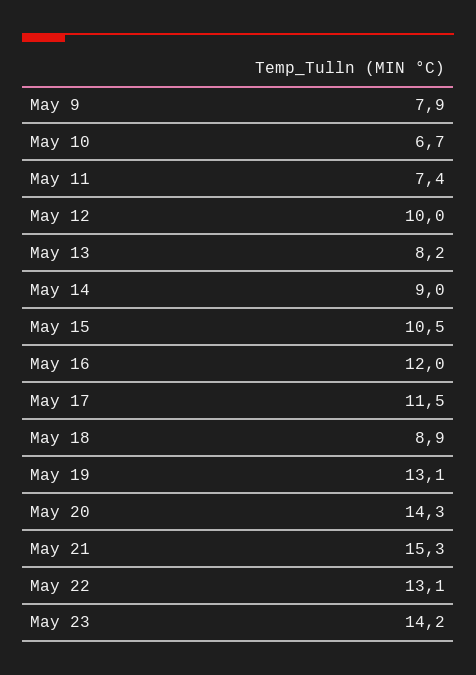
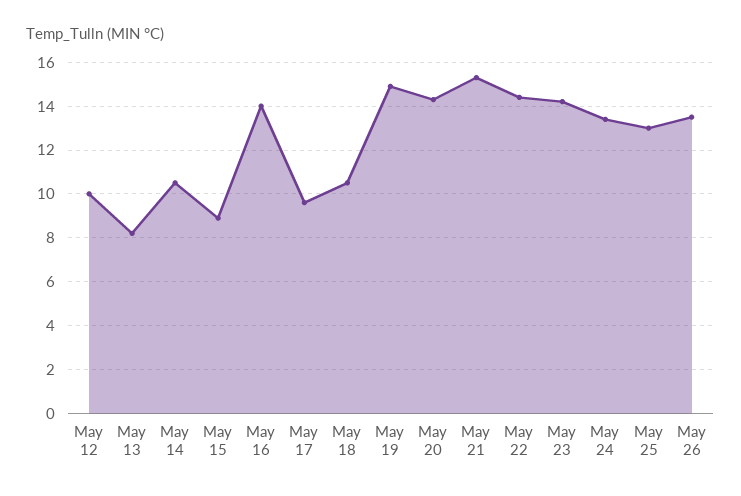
May 9: 7.9 -> none
May 10: 6.7 -> none
May 11: 7.4 -> none
May 14: 9 -> 10.5
May 15: 10.5 -> 9
May 16: 12 -> 14
May 17: 11.5 -> 9.5
May 18: 8.9 -> 10.5
May 19: 13.1 -> 15
May 22: 13.1 -> 14.5
May 24: none -> 13.5
May 25: none -> 13
May 26: none -> 13.5

